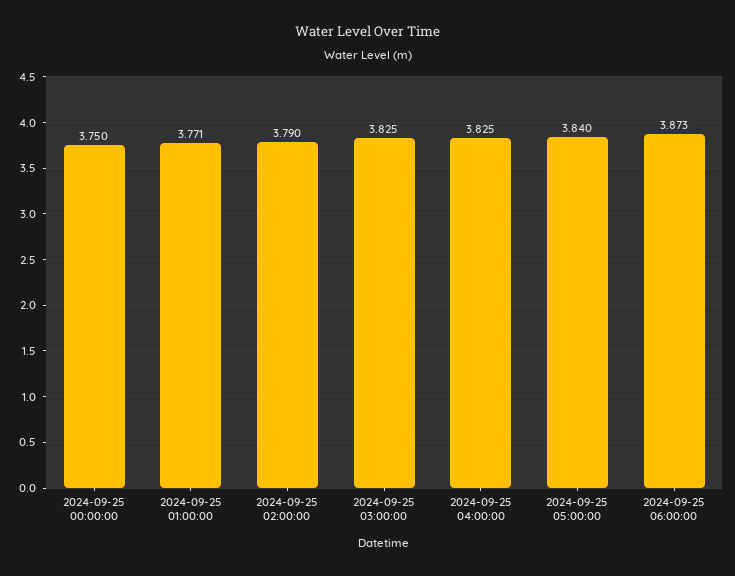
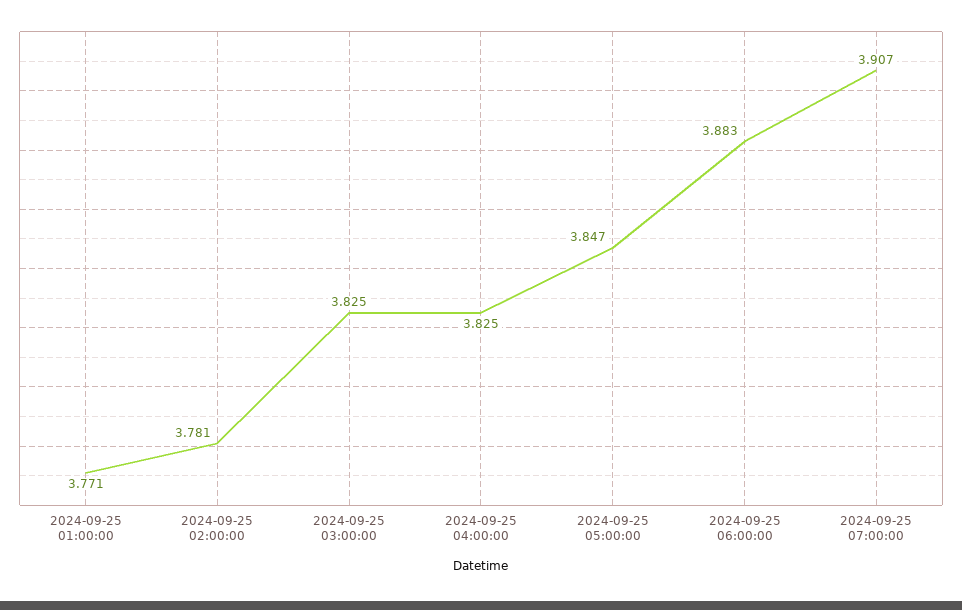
2024-09-25 00:00:00: 3.75 -> none
2024-09-25 02:00:00: 3.79 -> 3.781
2024-09-25 05:00:00: 3.84 -> 3.847
2024-09-25 06:00:00: 3.873 -> 3.883
2024-09-25 07:00:00: none -> 3.907

